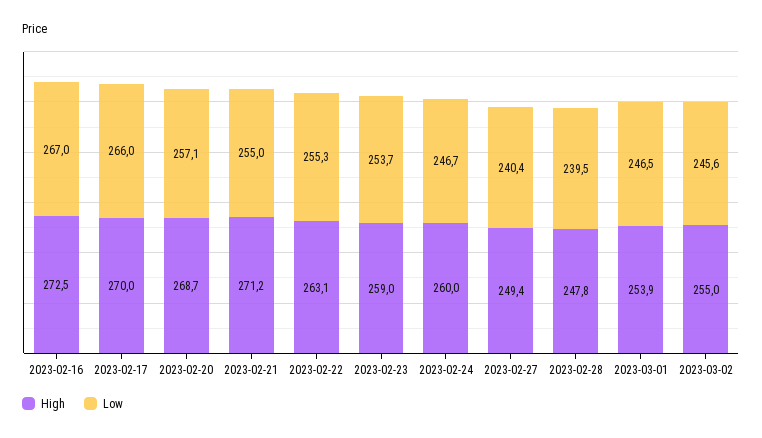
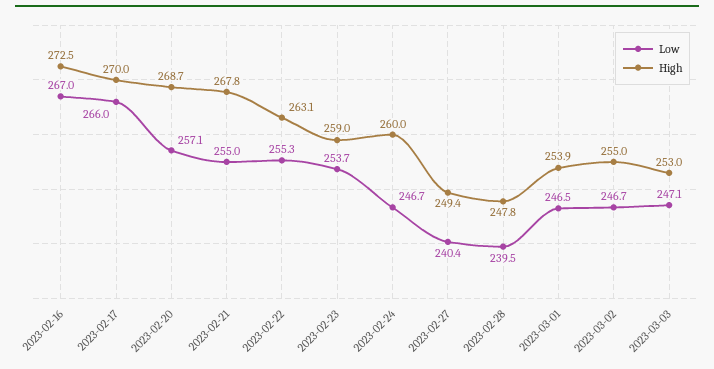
High, 2023-02-21: 271.2 -> 267.8
Low, 2023-03-02: 245.6 -> 246.7
Low, 2023-03-03: none -> 247.1
High, 2023-03-03: none -> 253

